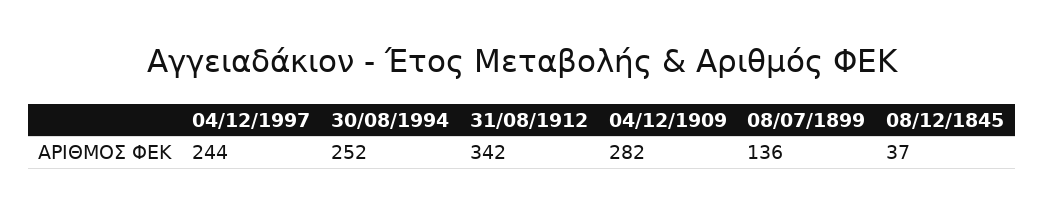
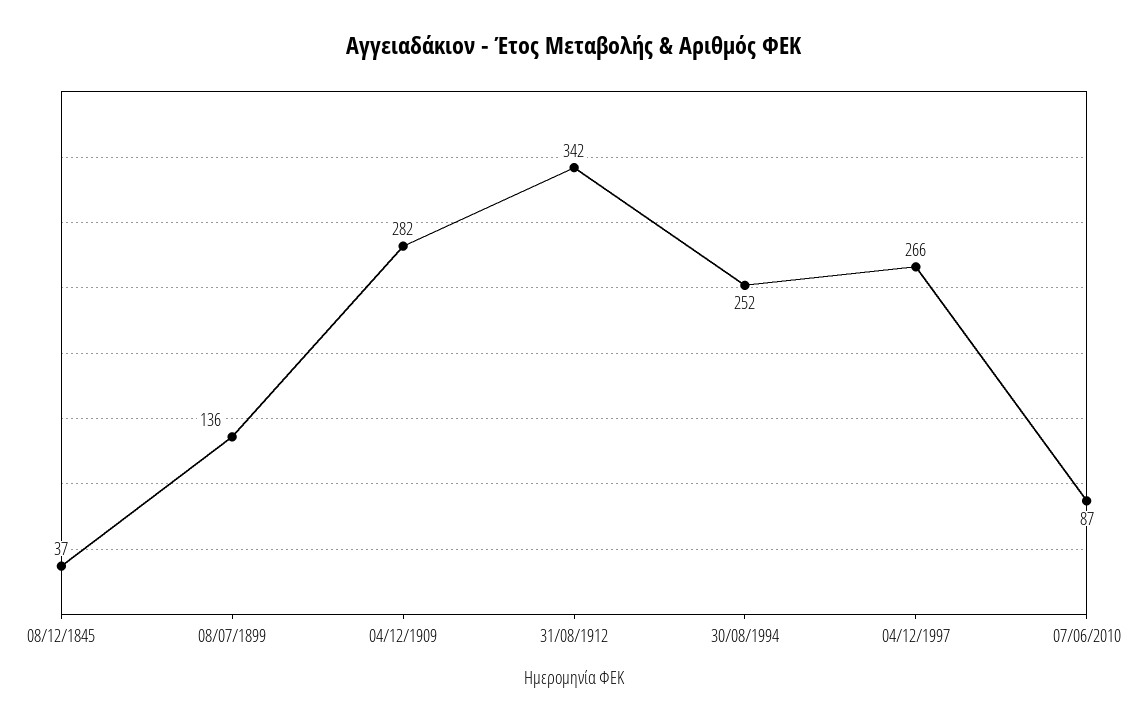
04/12/1997: 244 -> 266
07/06/2010: none -> 87

